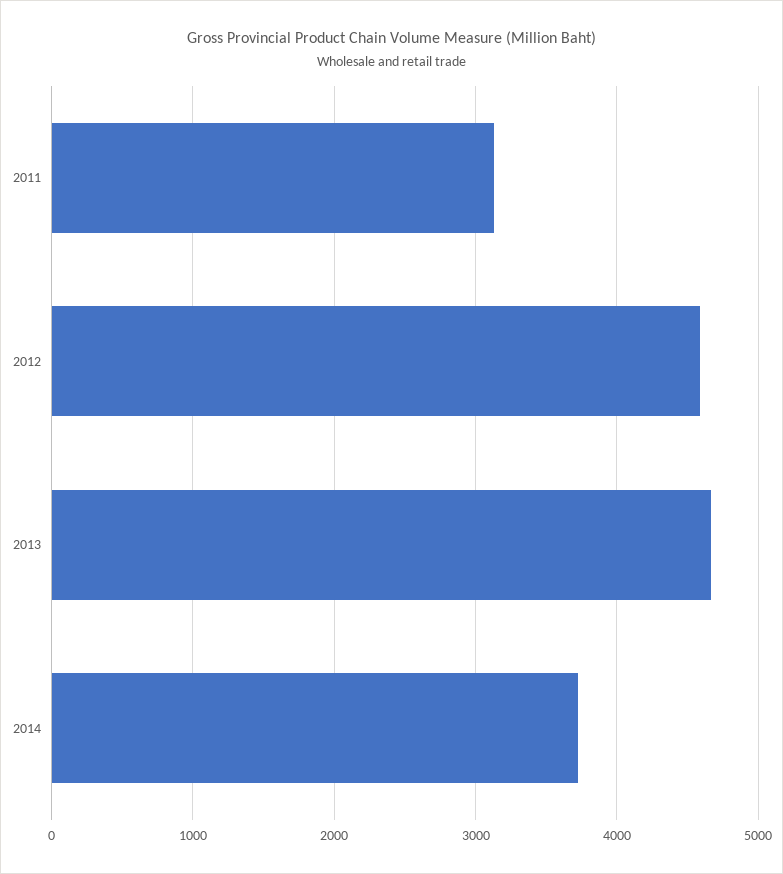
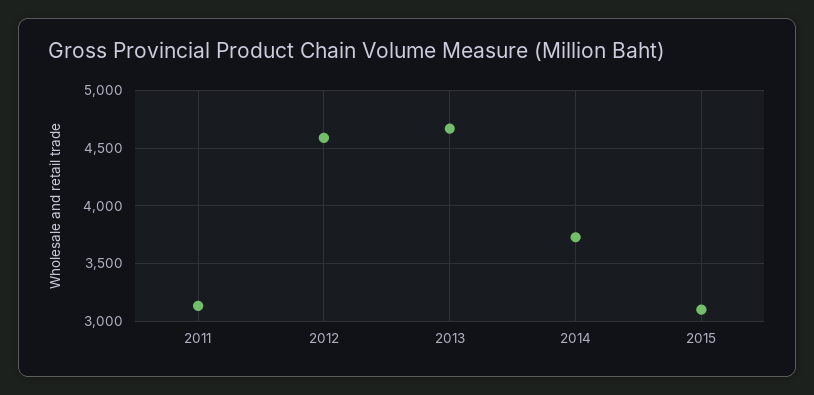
2015: none -> 3100

